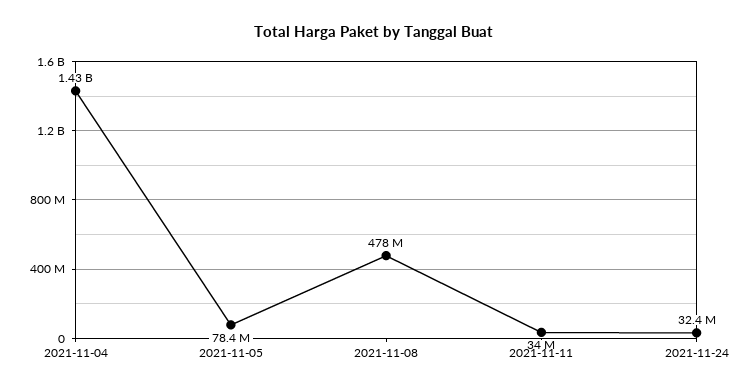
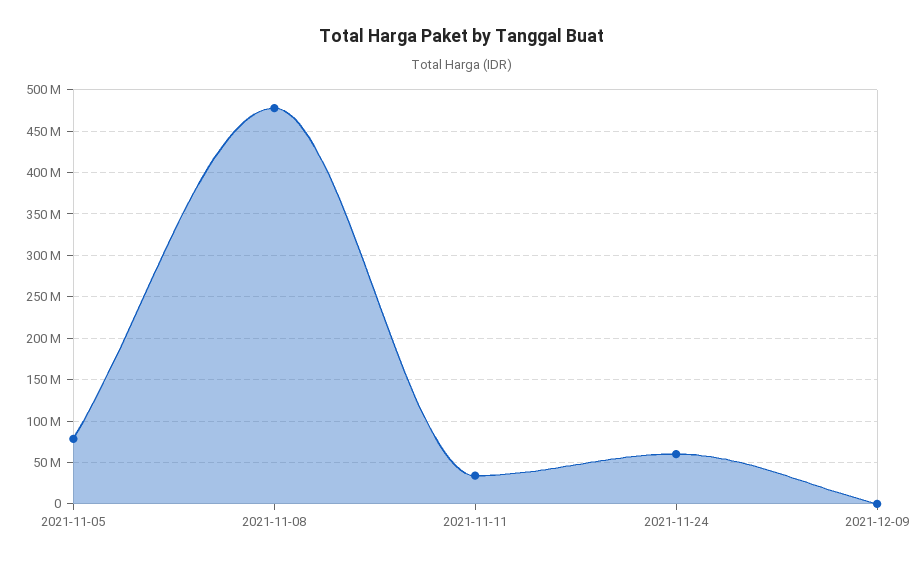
2021-11-04: 1430000000 -> none
2021-11-24: 32400000 -> 60000000
2021-12-09: none -> 0

